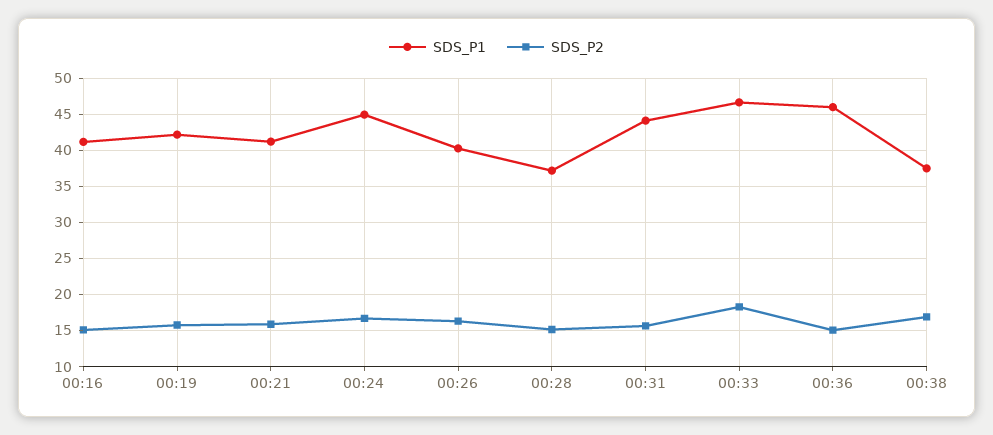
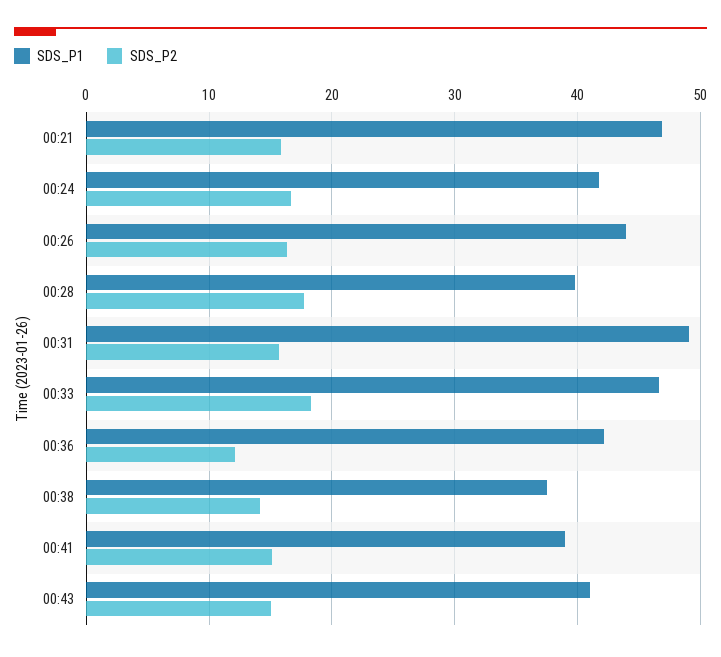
SDS_P1, 00:16: 41 -> none
SDS_P2, 00:16: 15 -> none
SDS_P1, 00:19: 42 -> none
SDS_P2, 00:19: 16 -> none
SDS_P1, 00:21: 41 -> 47
SDS_P1, 00:24: 45 -> 42
SDS_P1, 00:26: 40 -> 44
SDS_P1, 00:28: 37 -> 40
SDS_P2, 00:28: 15 -> 18
SDS_P1, 00:31: 44 -> 49
SDS_P1, 00:36: 46 -> 42
SDS_P2, 00:36: 15 -> 12
SDS_P2, 00:38: 17 -> 14
SDS_P1, 00:41: none -> 39
SDS_P2, 00:41: none -> 15
SDS_P1, 00:43: none -> 41
SDS_P2, 00:43: none -> 15

